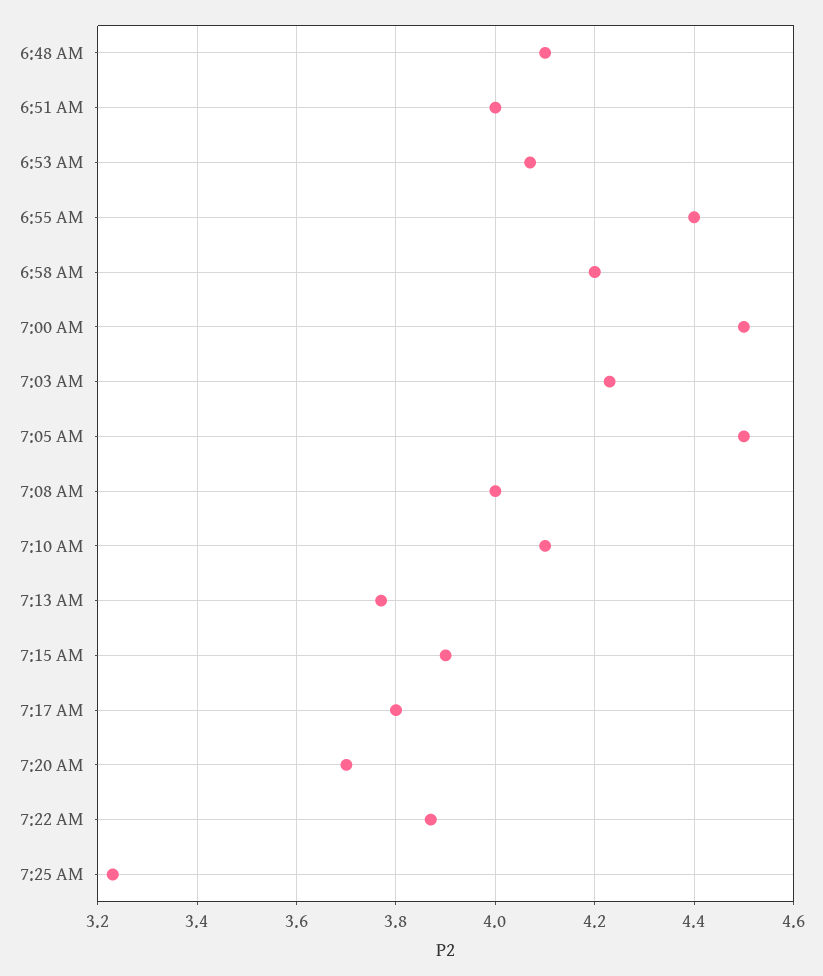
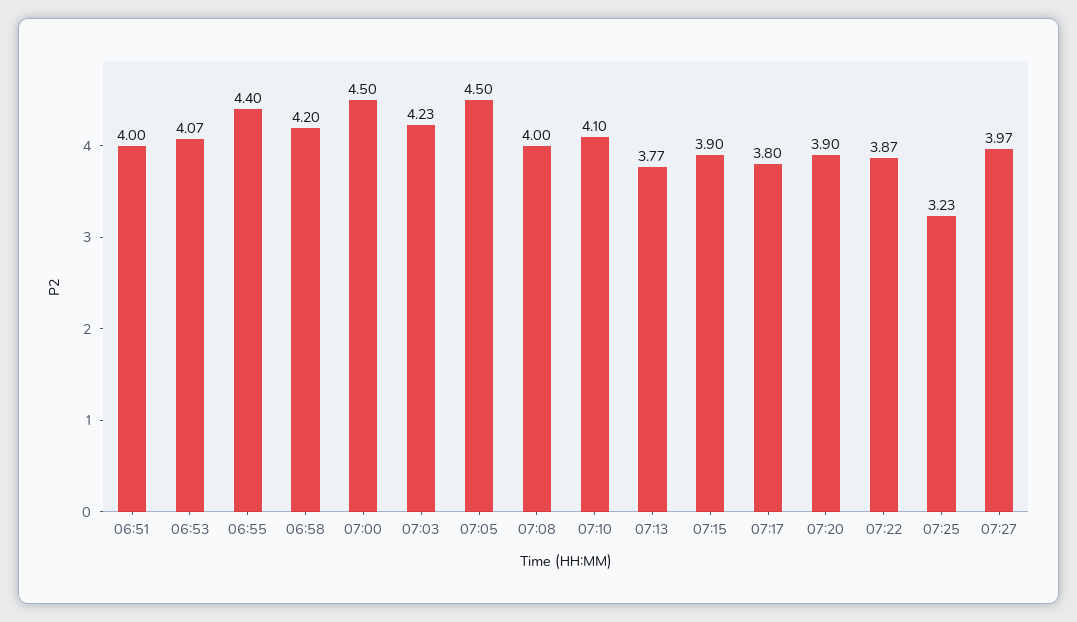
6:48 AM: 4.1 -> none
7:20 AM: 3.7 -> 3.9
07:27: none -> 3.97

